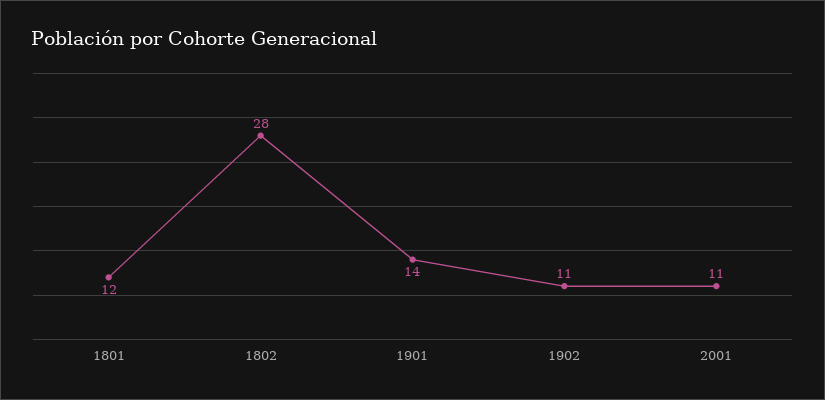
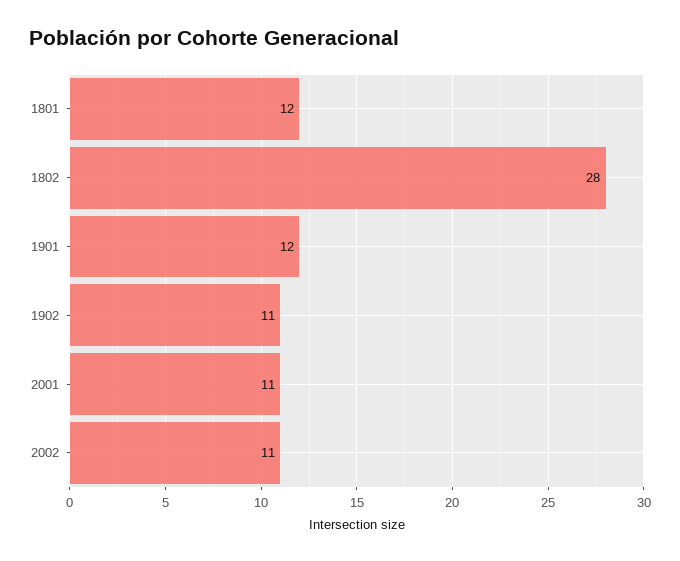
1901: 14 -> 12
2002: none -> 11

